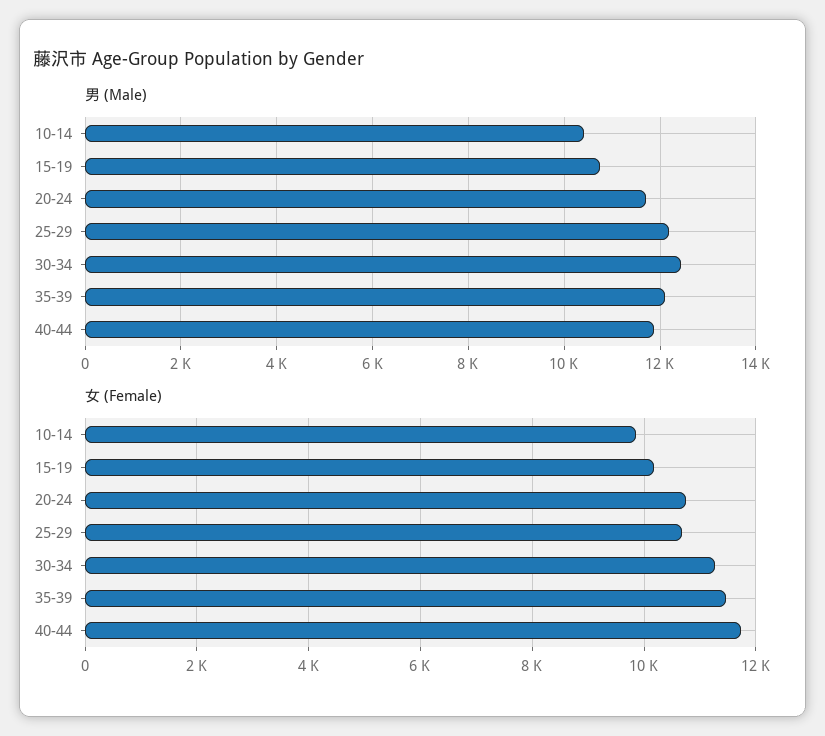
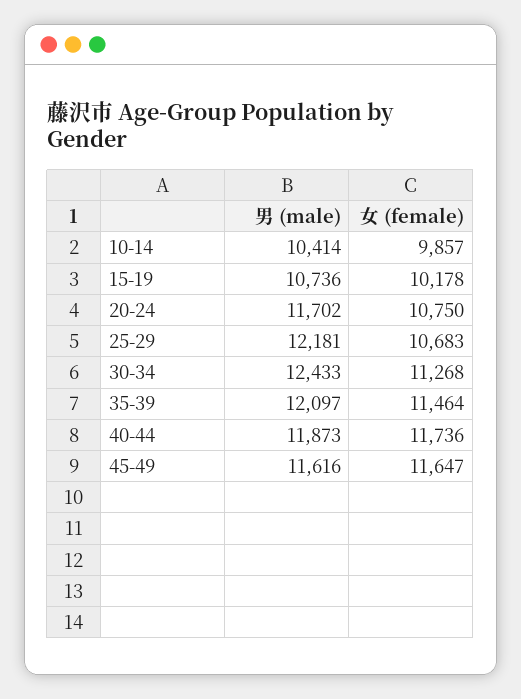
男 (Male), 45-49: none -> 11616
女 (Female), 45-49: none -> 11647

